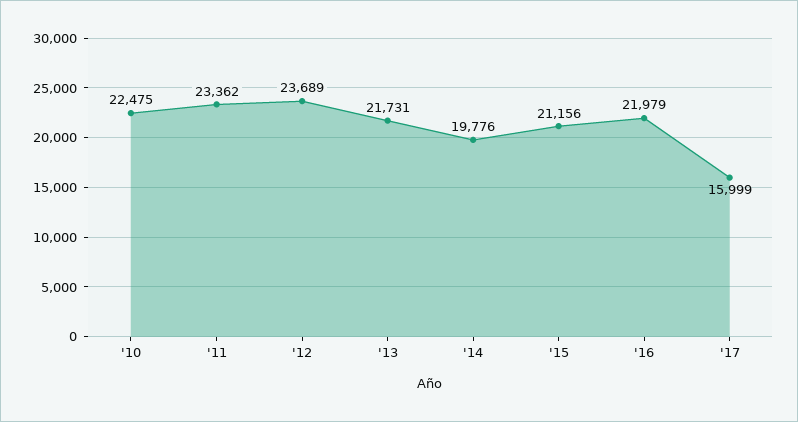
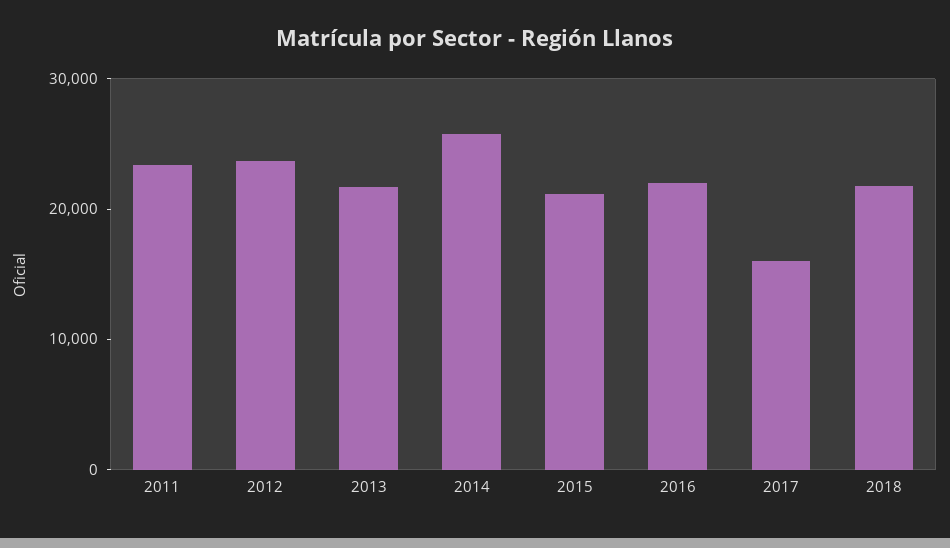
'10: 22475 -> none
'14: 19776 -> 26000
2018: none -> 22000

